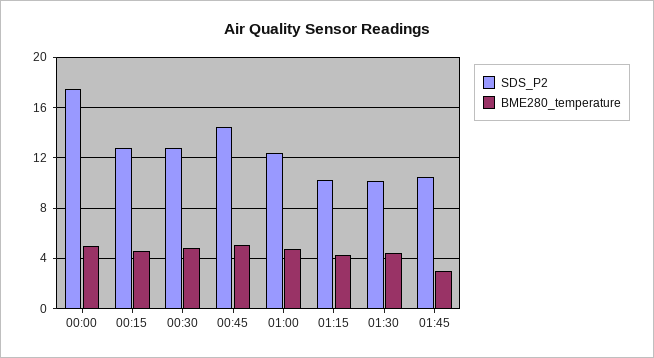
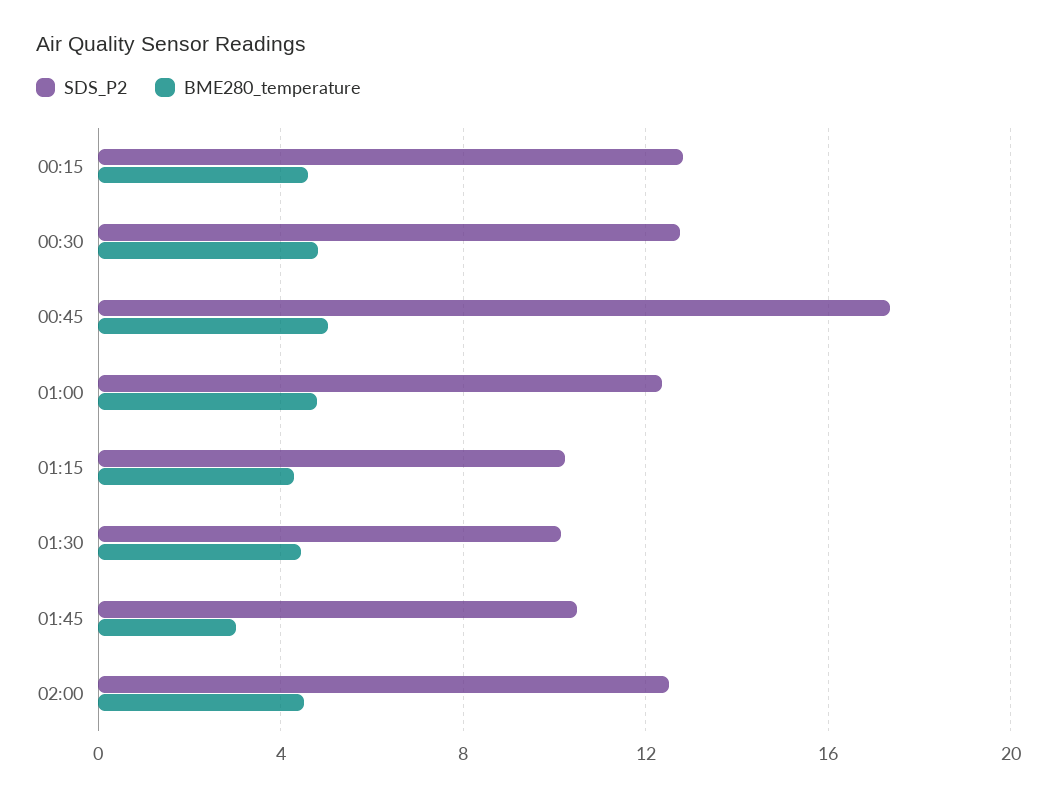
SDS_P2, 00:00: 17.5 -> none
BME280_temperature, 00:00: 5 -> none
SDS_P2, 00:45: 14.5 -> 17.5
SDS_P2, 02:00: none -> 12.5
BME280_temperature, 02:00: none -> 4.5

